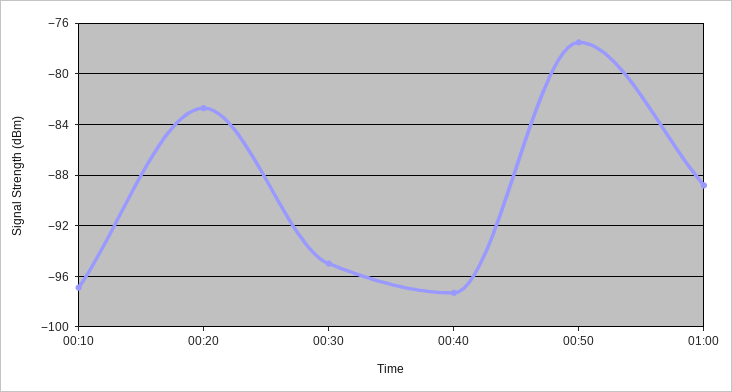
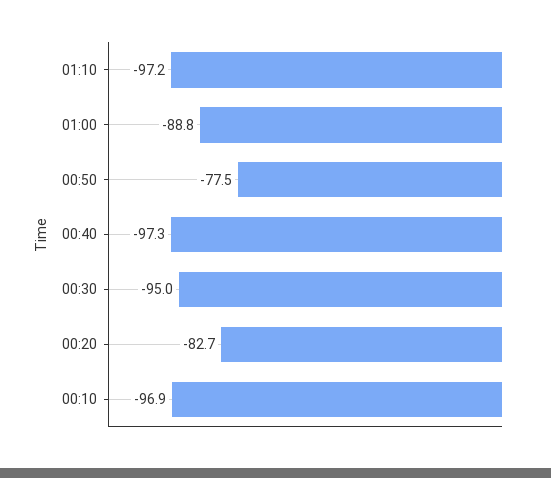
01:10: none -> -97.2

